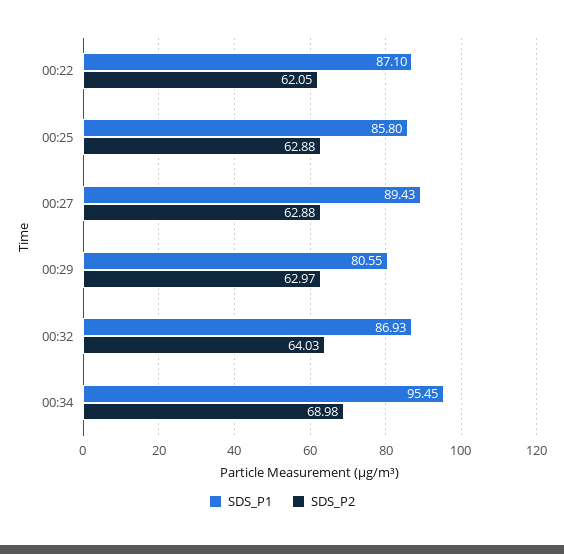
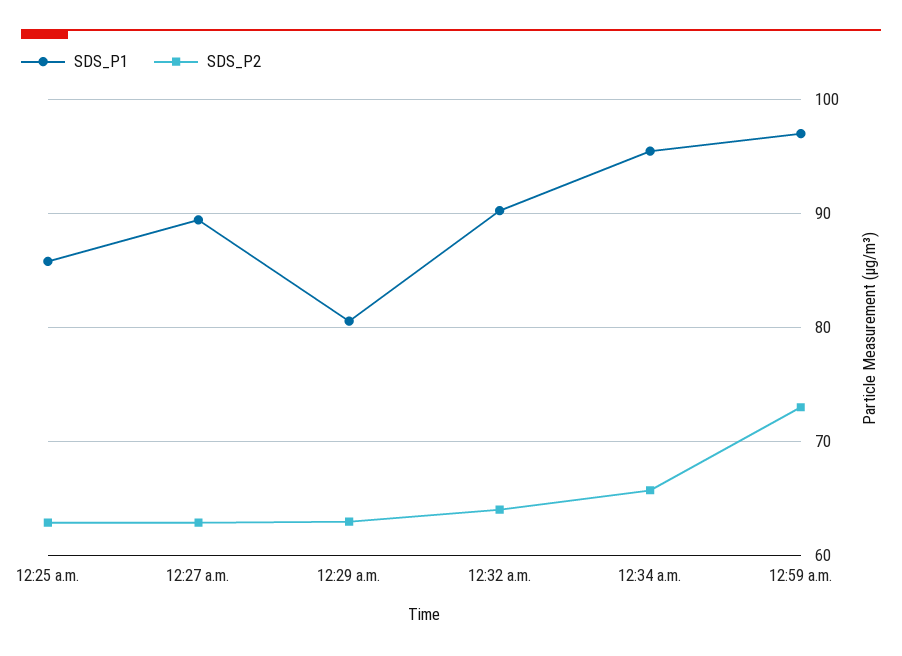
SDS_P1, 00:22: 87.1 -> none
SDS_P2, 00:22: 62.05 -> none
SDS_P1, 00:32: 86.93 -> 90
SDS_P2, 00:34: 68.98 -> 66
SDS_P1, 12:59 a.m.: none -> 97
SDS_P2, 12:59 a.m.: none -> 73

